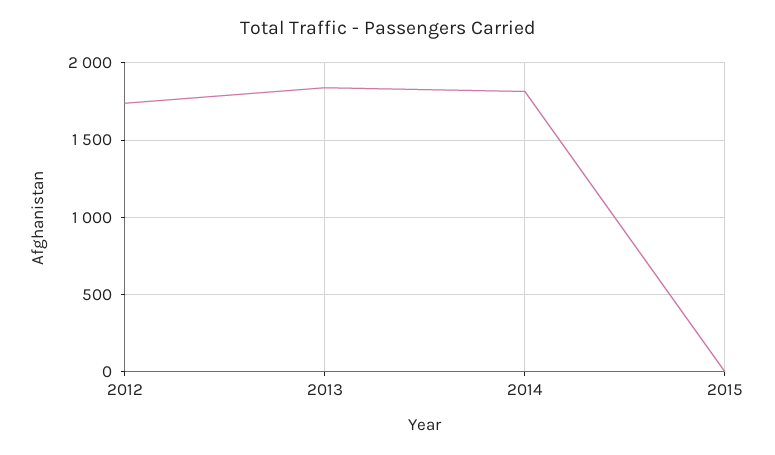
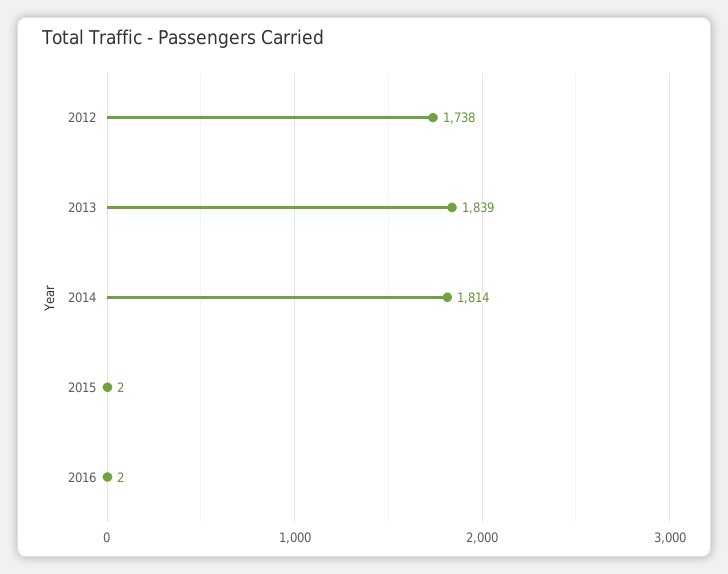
2016: none -> 2

